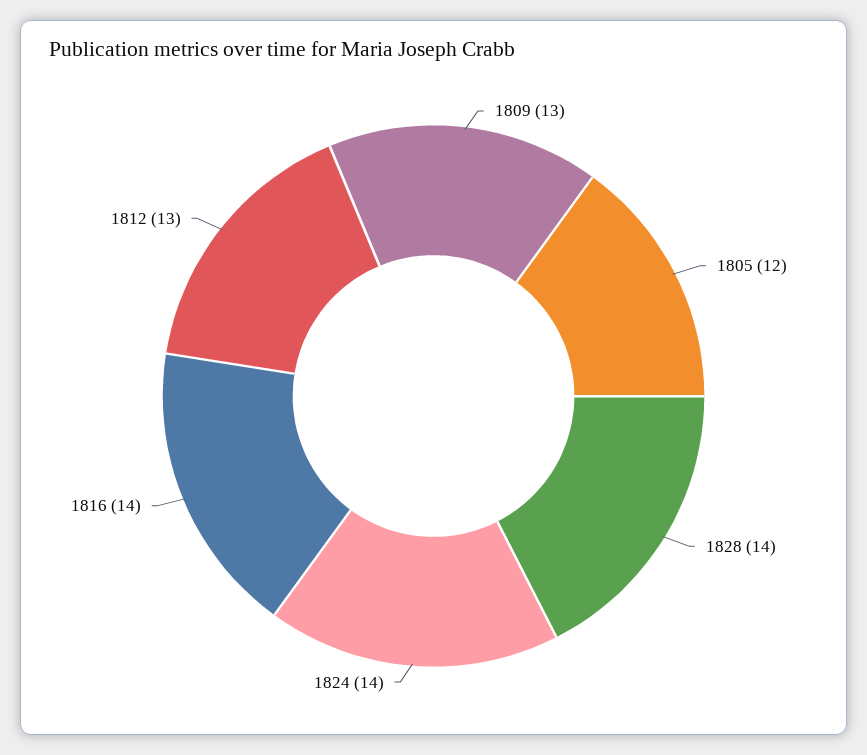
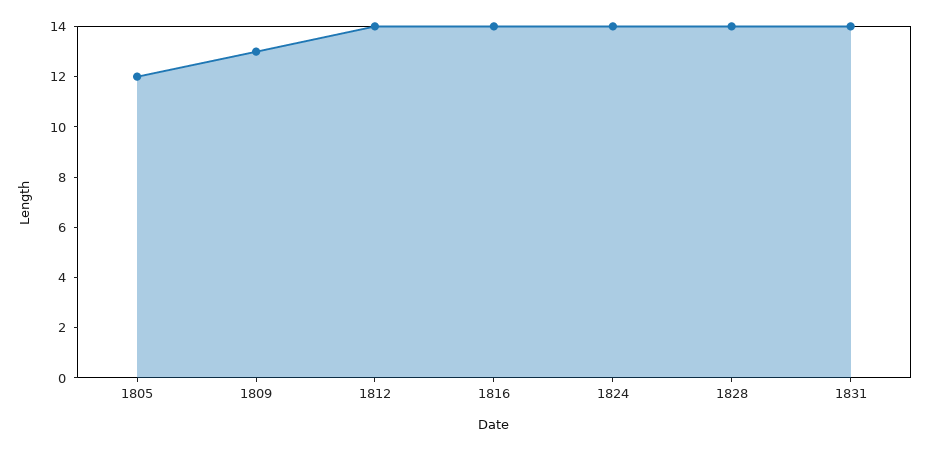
1812: 13 -> 14
1831: none -> 14

